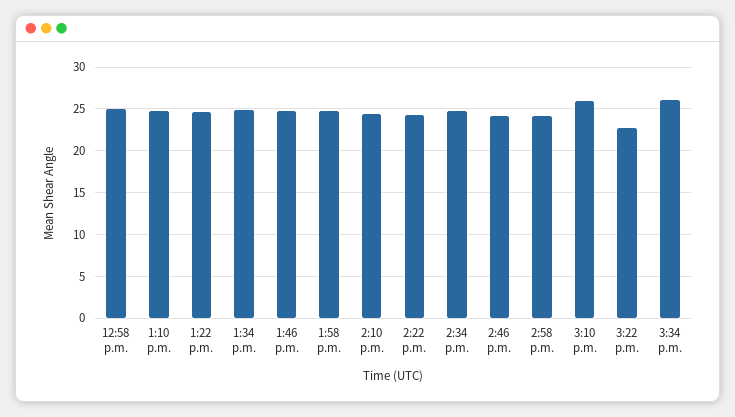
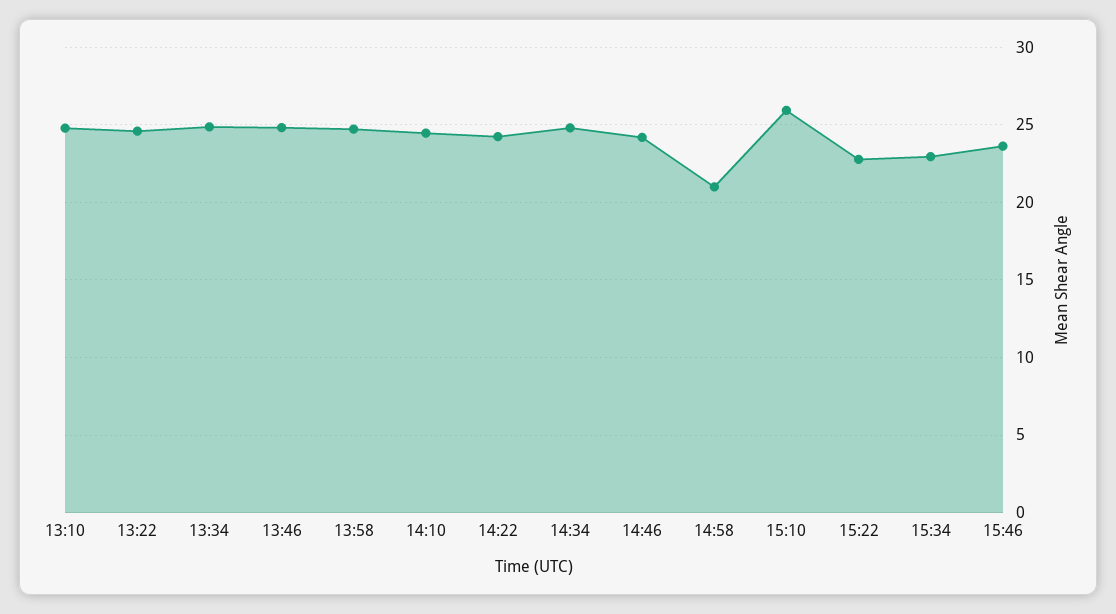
12:58 p.m.: 25 -> none
2:58 p.m.: 24 -> 21
3:34 p.m.: 26 -> 23
15:46: none -> 23.5

